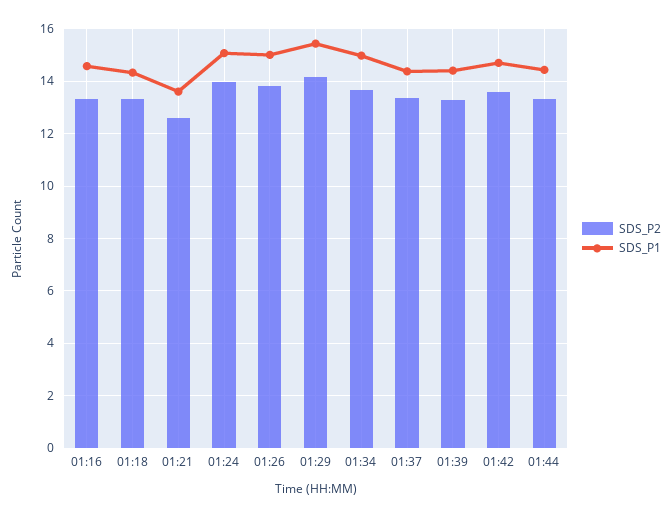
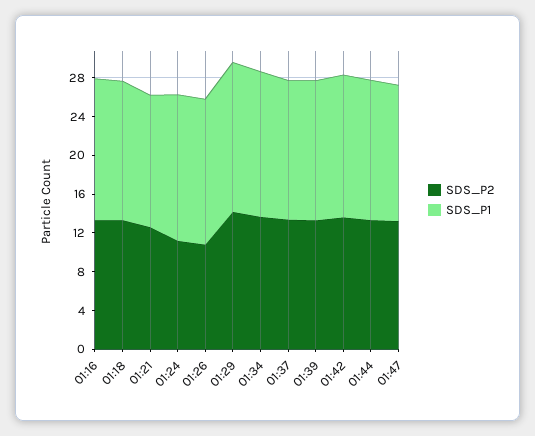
SDS_P2, 01:24: 14 -> 11
SDS_P2, 01:26: 13.75 -> 11
SDS_P2, 01:47: none -> 13
SDS_P1, 01:47: none -> 14

